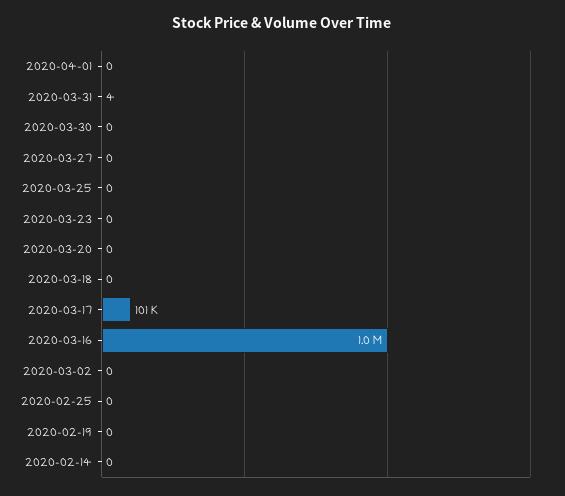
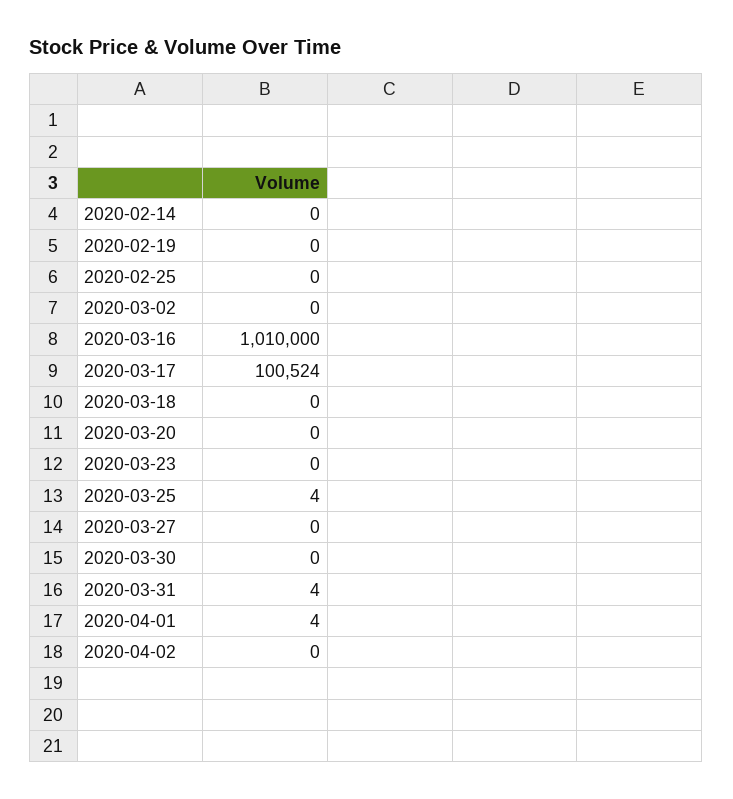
2020-04-01: 0 -> 4
2020-03-25: 0 -> 4
2020-04-02: none -> 0

